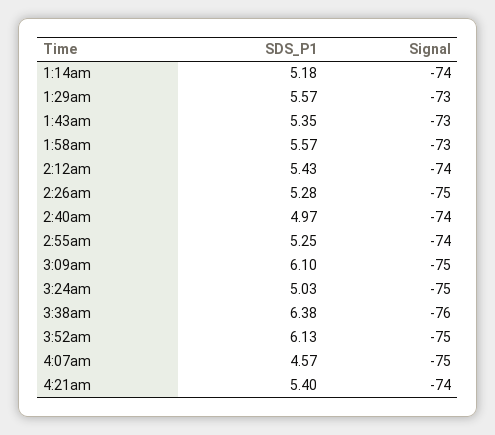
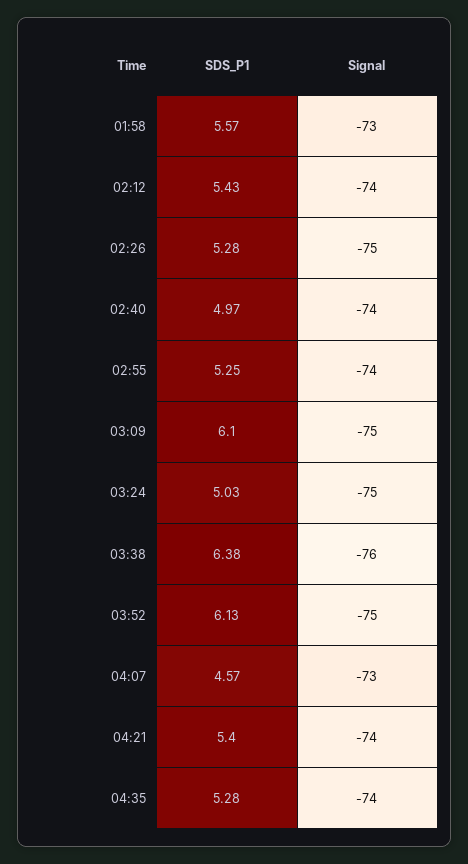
SDS_P1, 1:14am: 5.18 -> none
Signal, 1:14am: -74 -> none
SDS_P1, 1:29am: 5.57 -> none
Signal, 1:29am: -73 -> none
SDS_P1, 1:43am: 5.35 -> none
Signal, 1:43am: -73 -> none
Signal, 4:07am: -75 -> -73
SDS_P1, 04:35: none -> 5.28
Signal, 04:35: none -> -74

